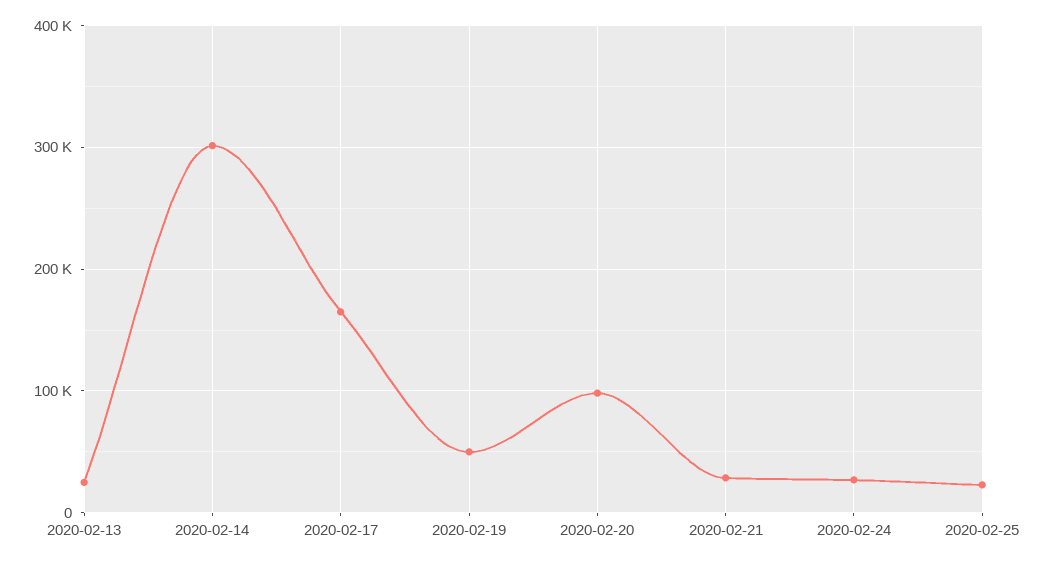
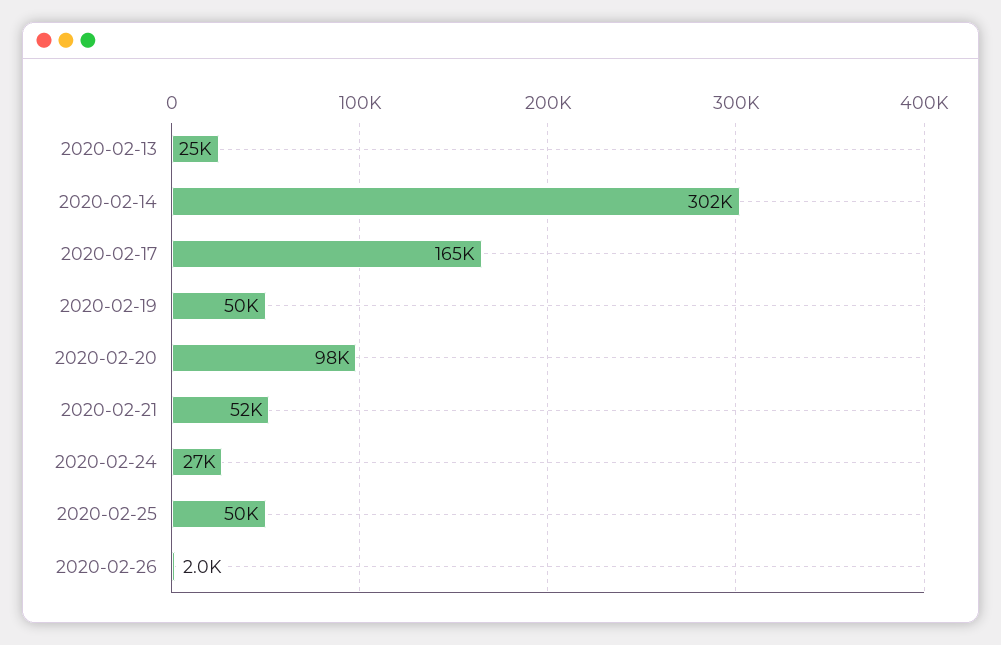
2020-02-21: 30000 -> 52000
2020-02-25: 20000 -> 50000
2020-02-26: none -> 2000

